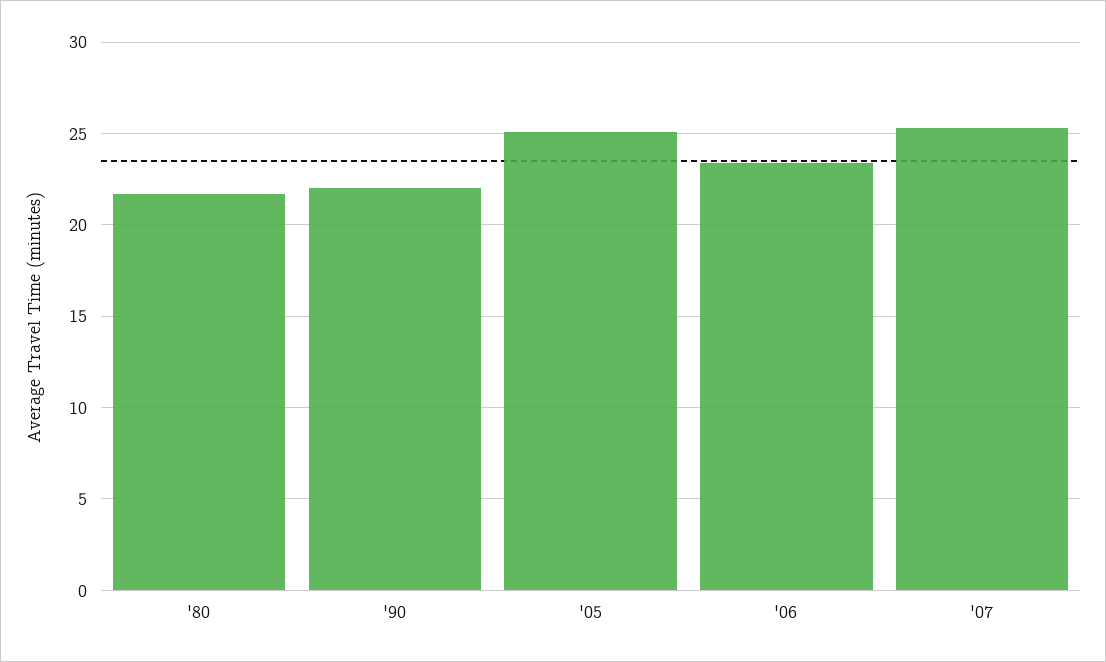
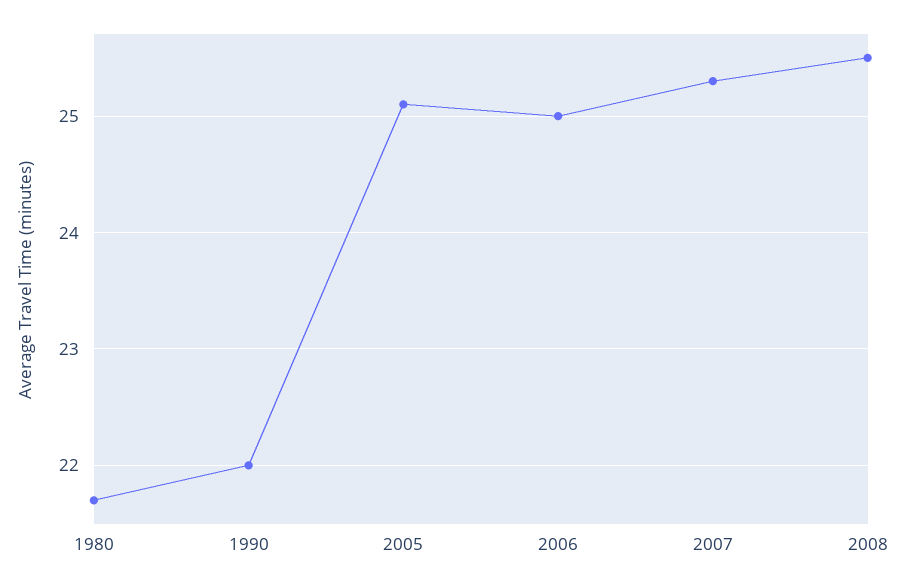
'06: 23.5 -> 25
2008: none -> 25.5

